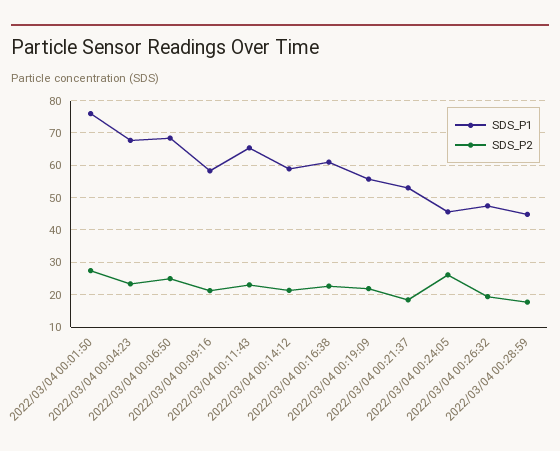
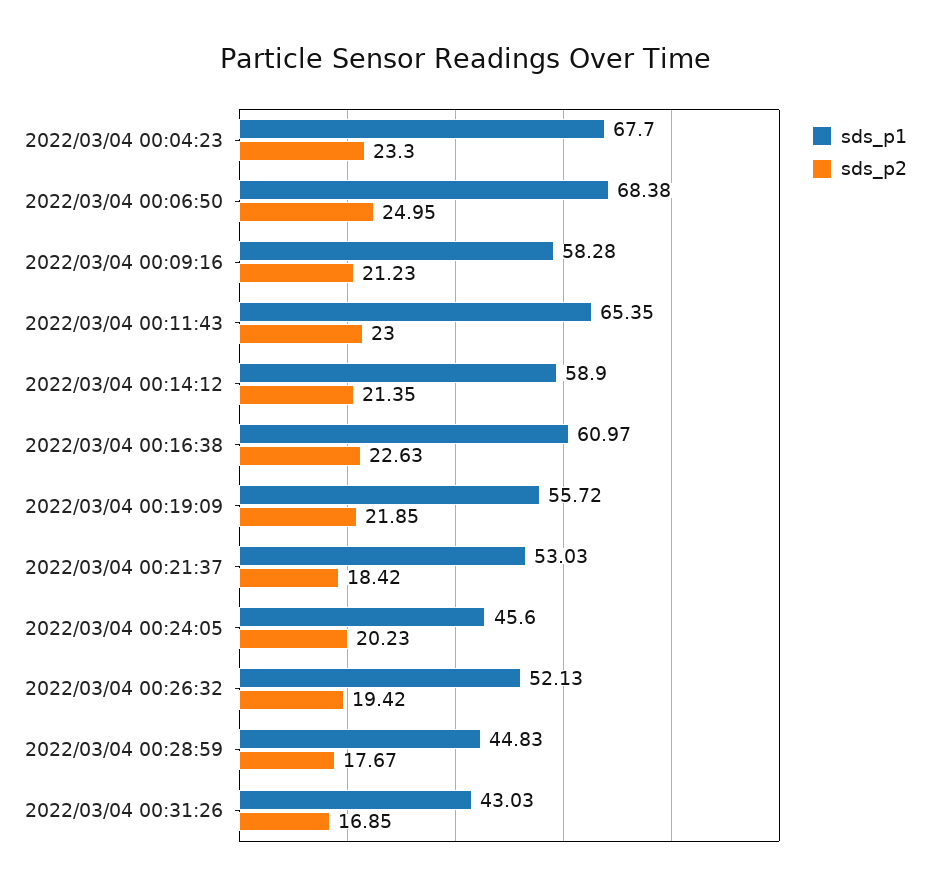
SDS_P1, 2022/03/04 00:01:50: 76 -> none
SDS_P2, 2022/03/04 00:01:50: 28 -> none
SDS_P2, 2022/03/04 00:24:05: 26 -> 20.23
SDS_P1, 2022/03/04 00:26:32: 48 -> 52.13
SDS_P1, 2022/03/04 00:31:26: none -> 43.03
SDS_P2, 2022/03/04 00:31:26: none -> 16.85

